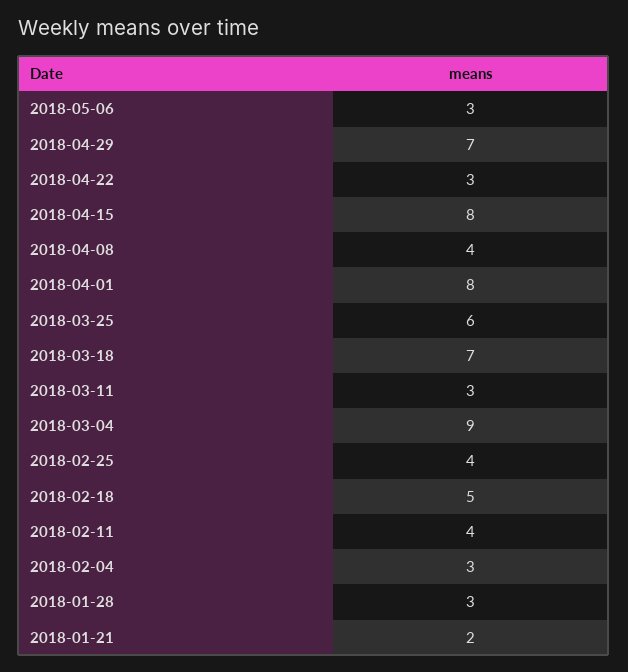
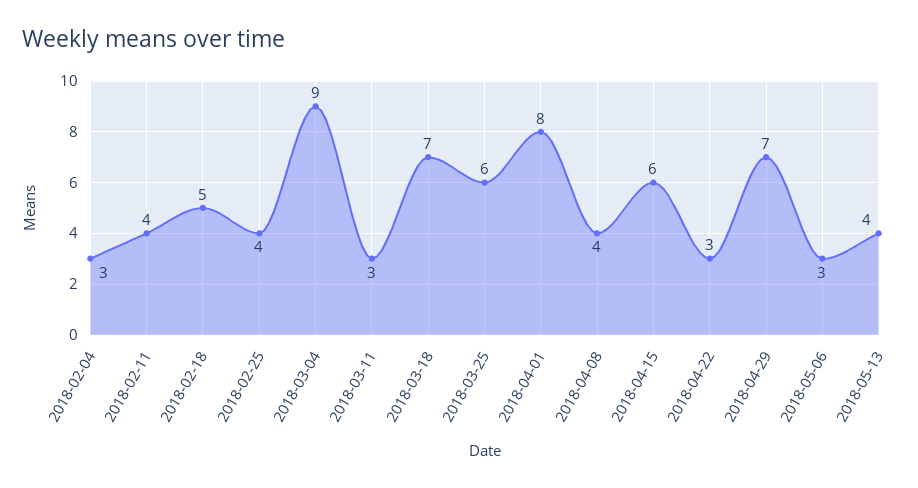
2018-04-15: 8 -> 6
2018-01-28: 3 -> none
2018-01-21: 2 -> none
2018-05-13: none -> 4

